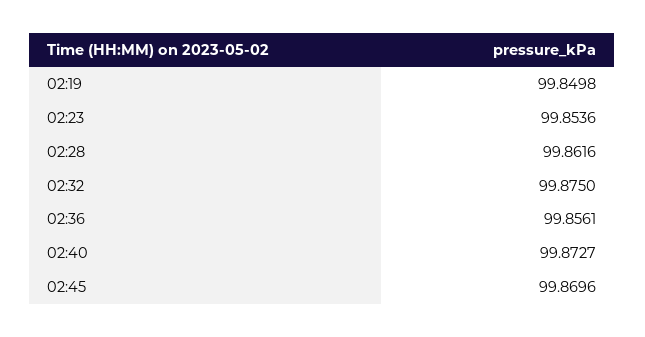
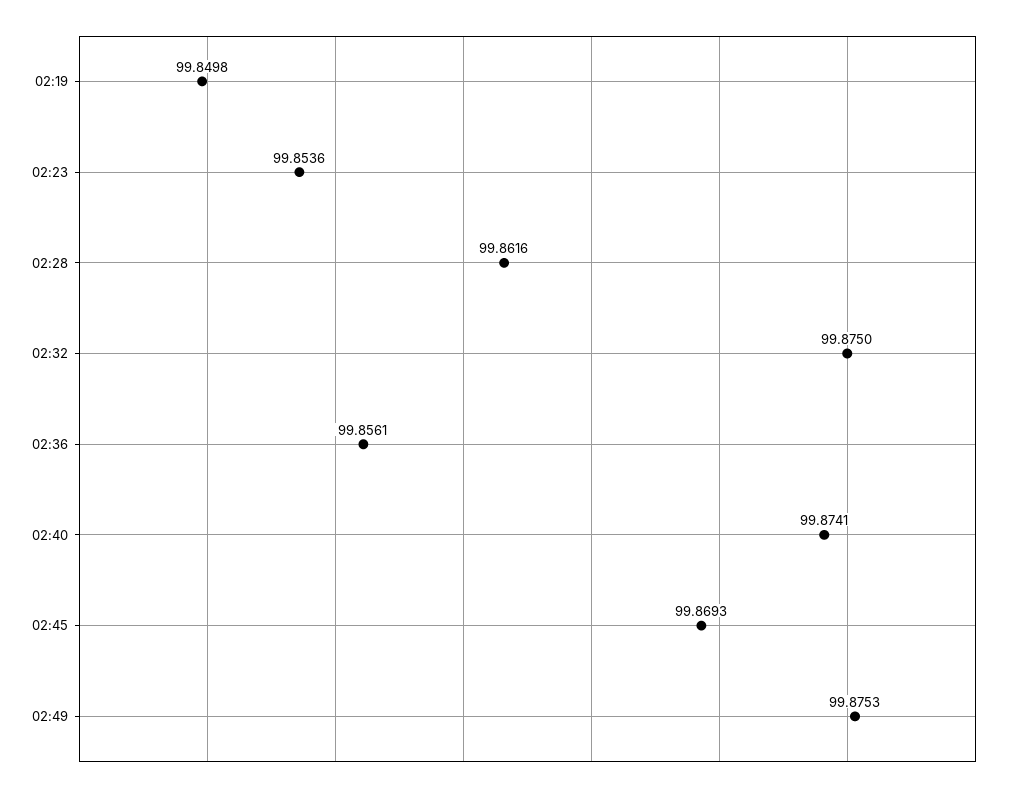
02:40: 99.8727 -> 99.8741
02:45: 99.8696 -> 99.8693
02:49: none -> 99.8753

